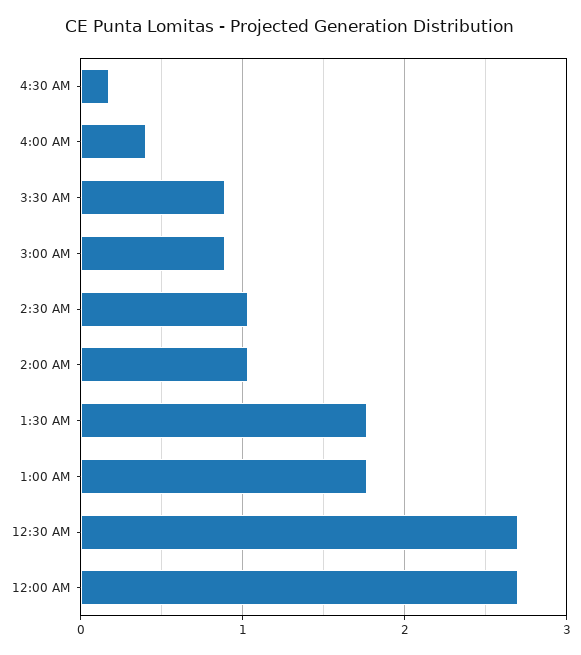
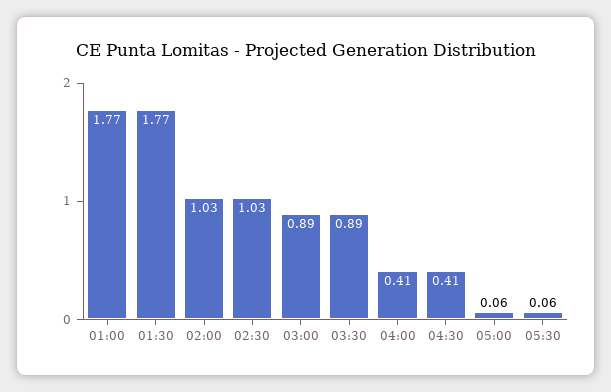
4:30 AM: 0.2 -> 0.41
12:30 AM: 2.7 -> none
12:00 AM: 2.7 -> none
05:00: none -> 0.06
05:30: none -> 0.06

